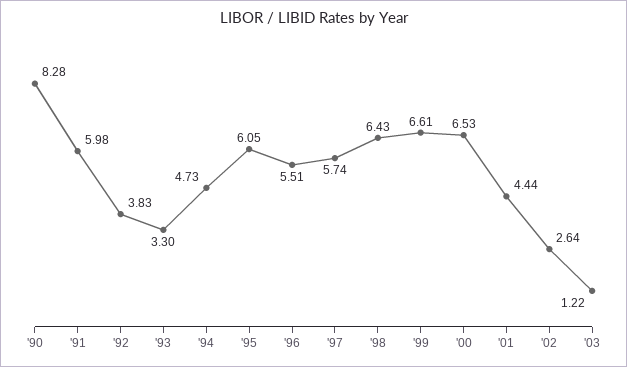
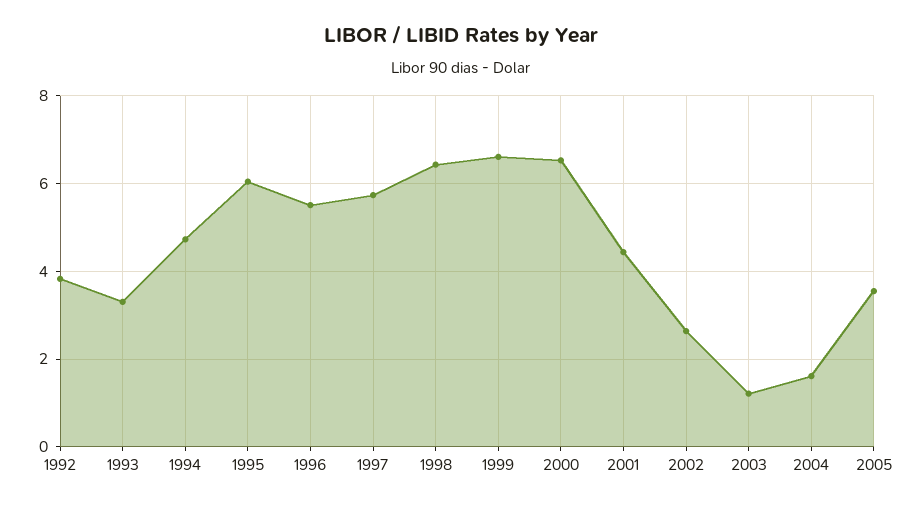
'90: 8.28 -> none
'91: 5.98 -> none
2004: none -> 1.6
2005: none -> 3.6

